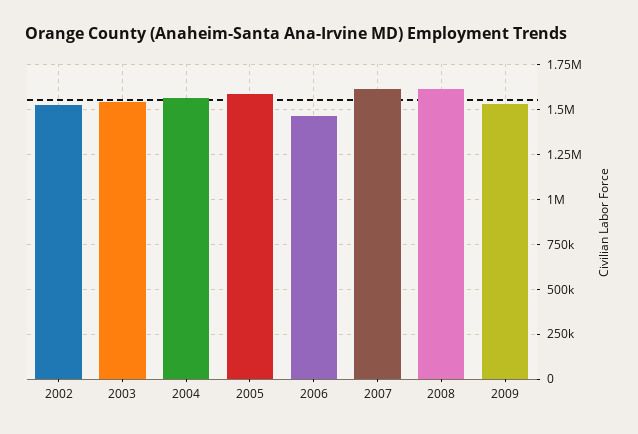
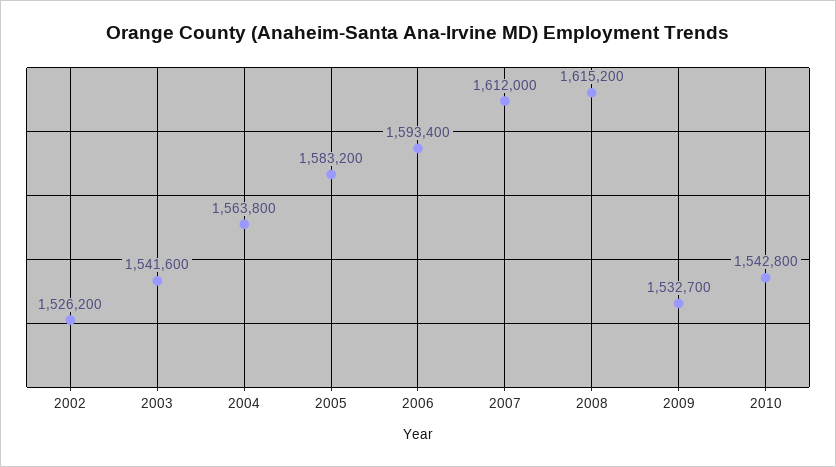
2006: 1450000 -> 1593400
2010: none -> 1542800

